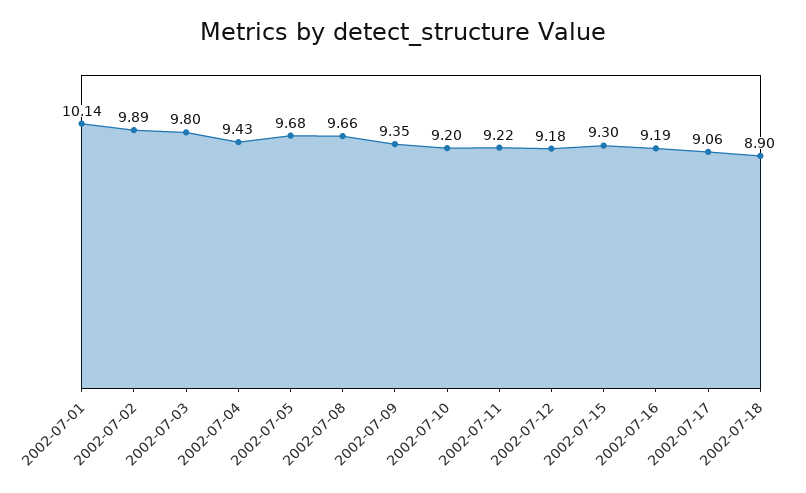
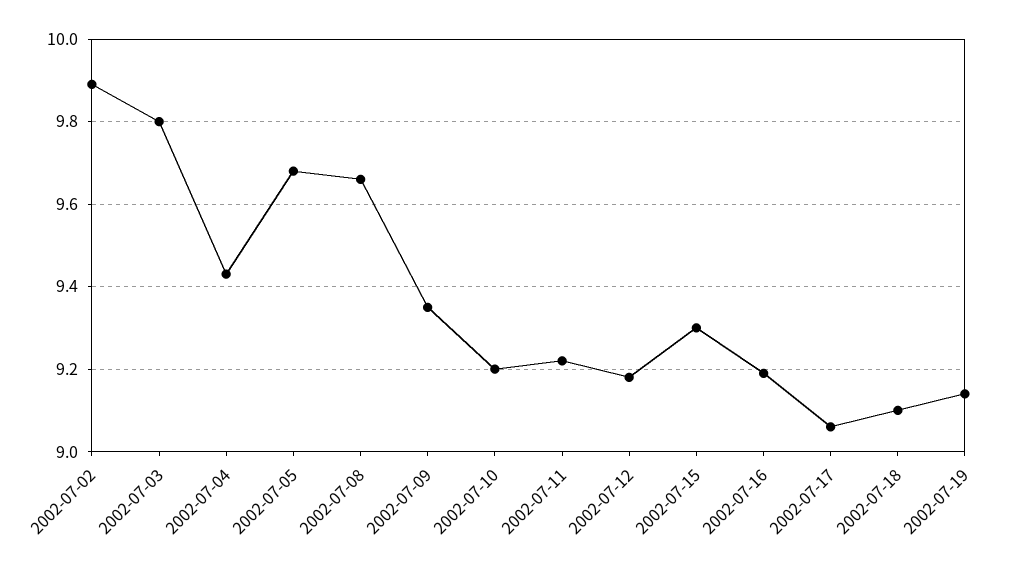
2002-07-01: 10.14 -> none
2002-07-18: 8.9 -> 9.1
2002-07-19: none -> 9.15

